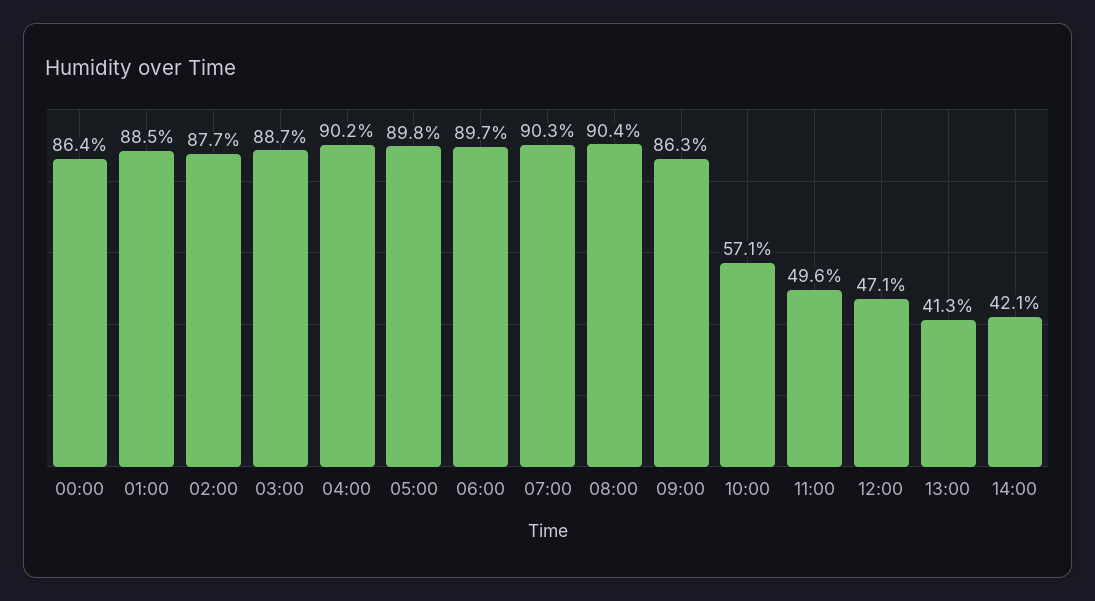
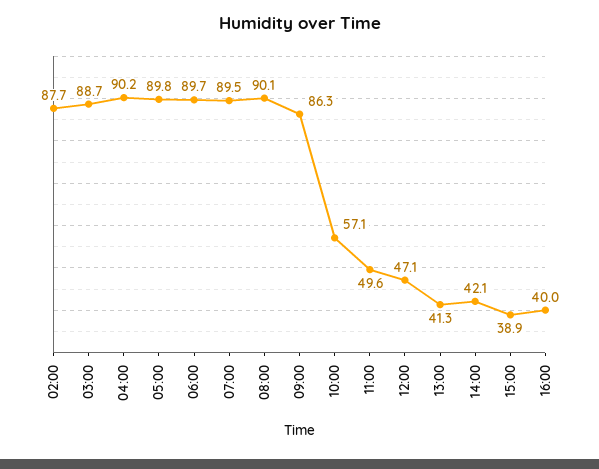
00:00: 86.4 -> none
01:00: 88.5 -> none
07:00: 90.3 -> 89.5
08:00: 90.4 -> 90.1
15:00: none -> 38.9
16:00: none -> 40

